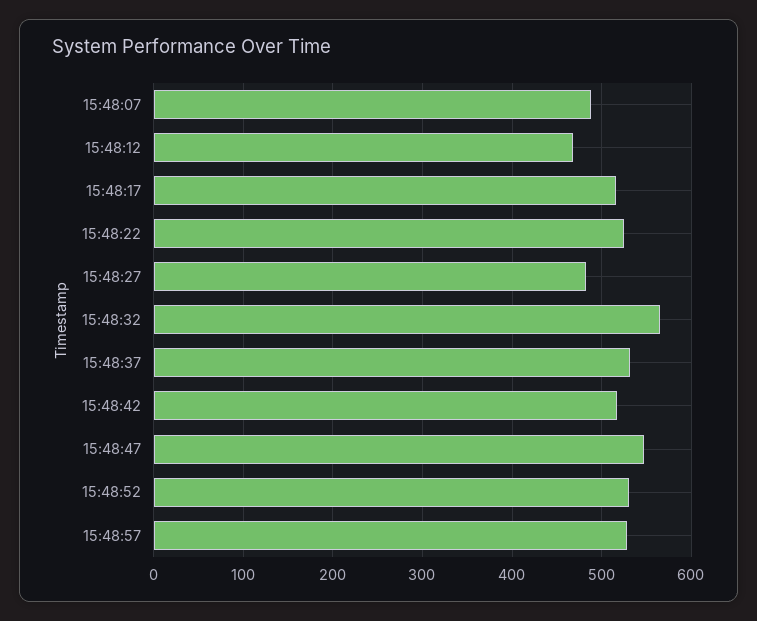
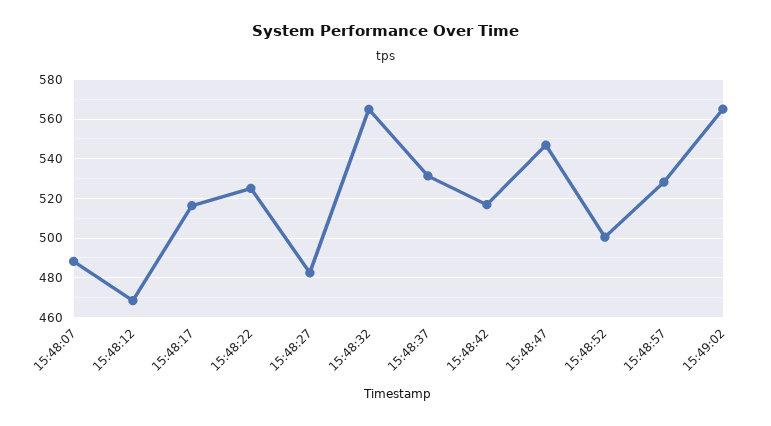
15:48:52: 530 -> 500
15:49:02: none -> 565

